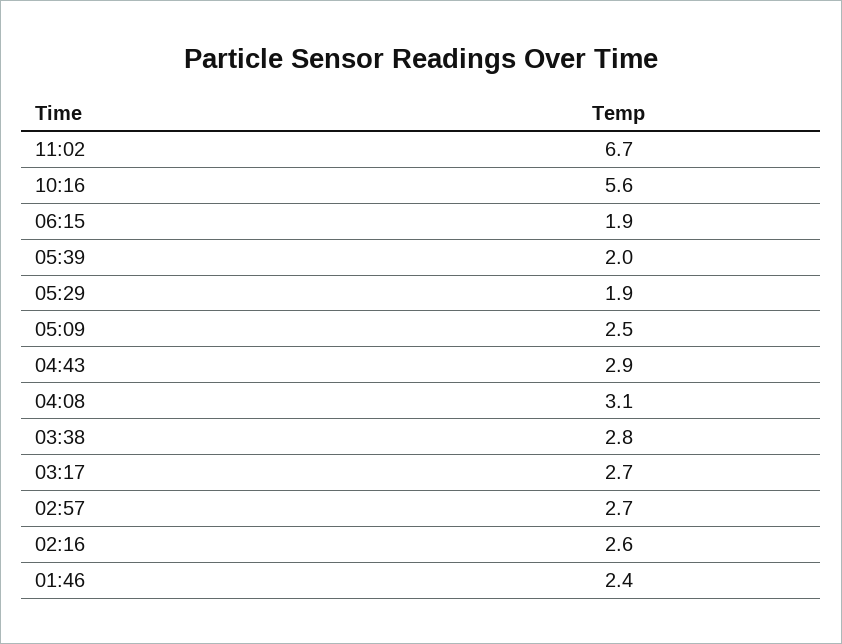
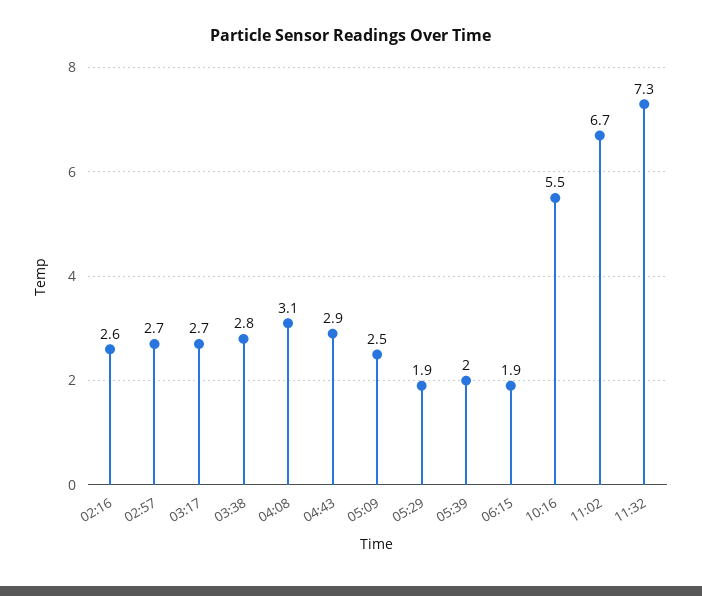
10:16: 5.6 -> 5.5
01:46: 2.4 -> none
11:32: none -> 7.3

